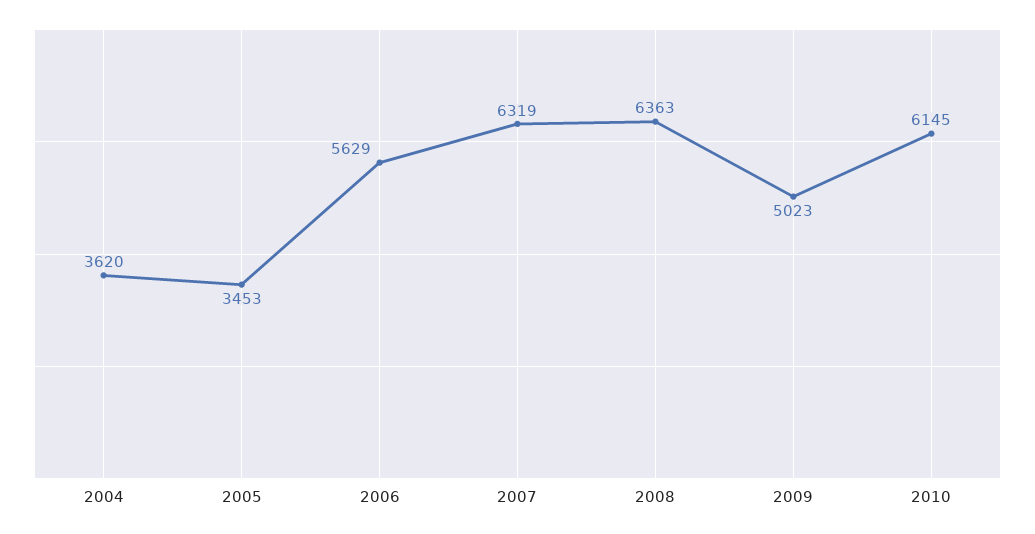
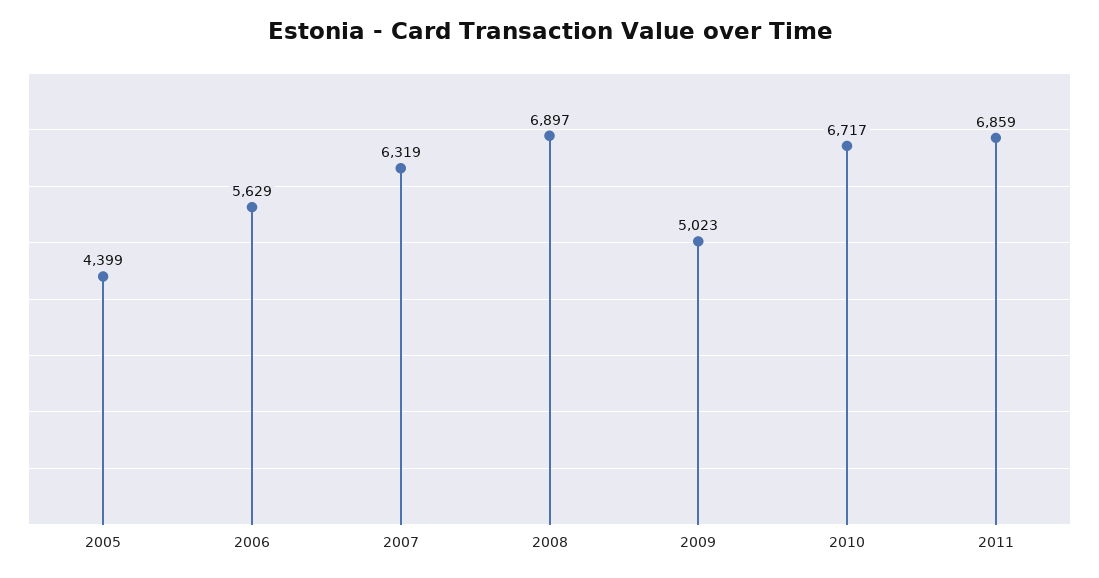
2004: 3620 -> none
2005: 3453 -> 4399
2008: 6363 -> 6897
2010: 6145 -> 6717
2011: none -> 6859

